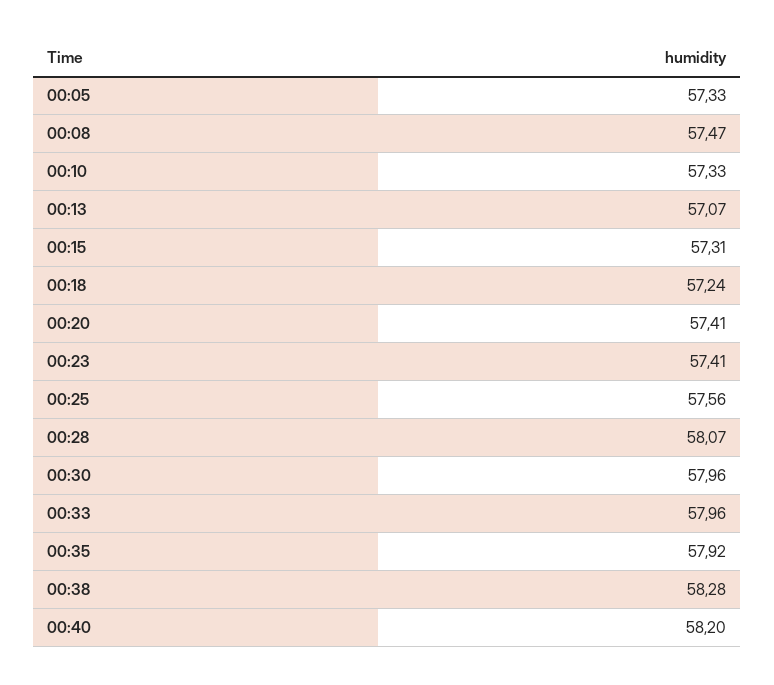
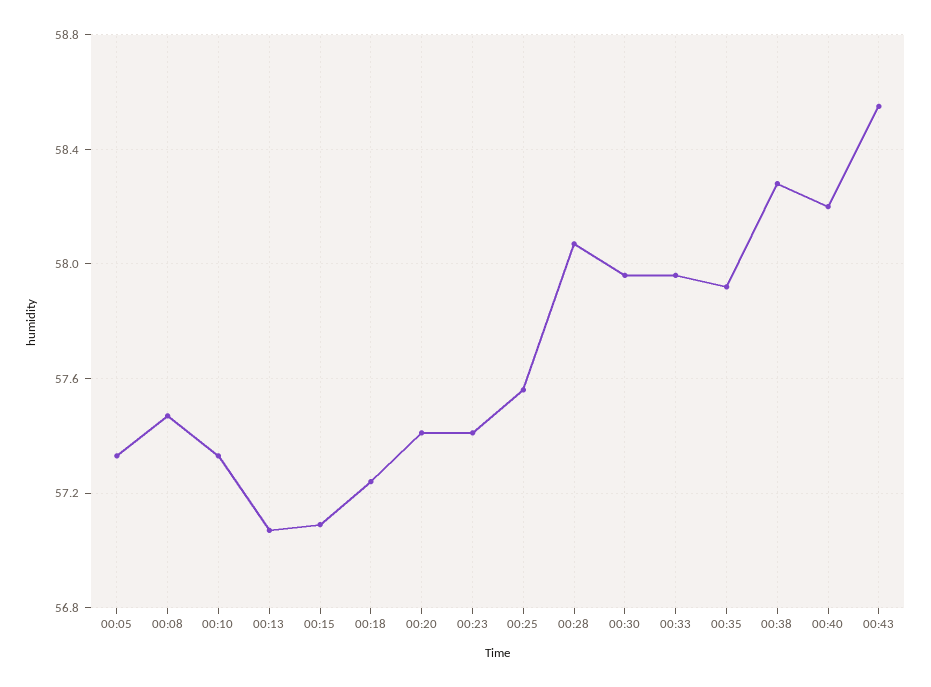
00:15: 57.31 -> 57.1
00:43: none -> 58.55

